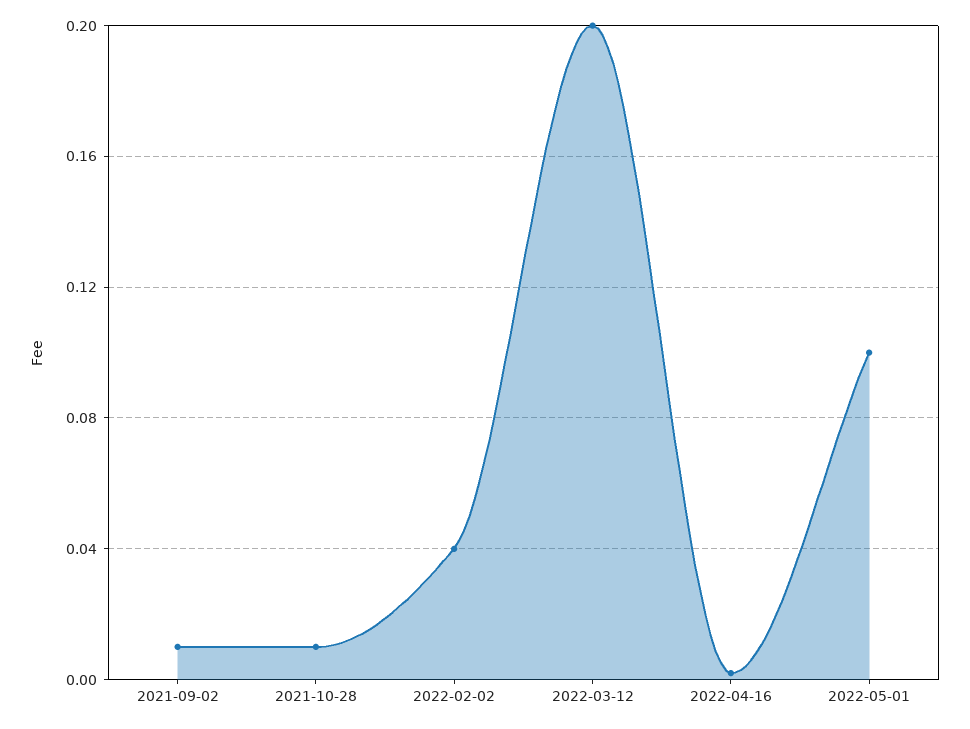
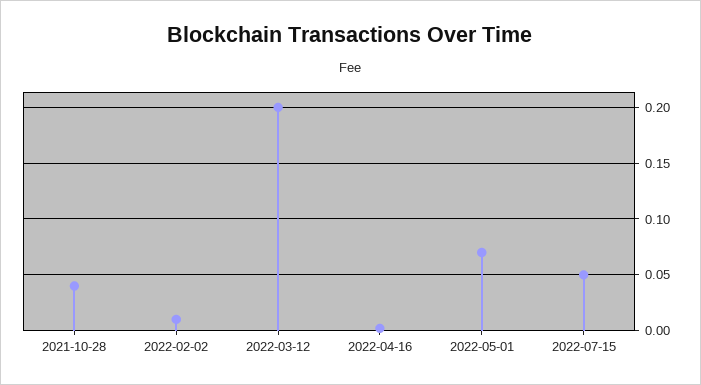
2021-09-02: 0.01 -> none
2021-10-28: 0.01 -> 0.04
2022-02-02: 0.04 -> 0.01
2022-05-01: 0.1 -> 0.07
2022-07-15: none -> 0.05

